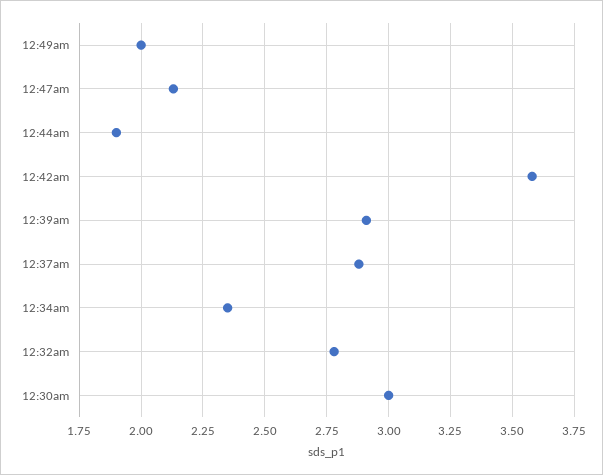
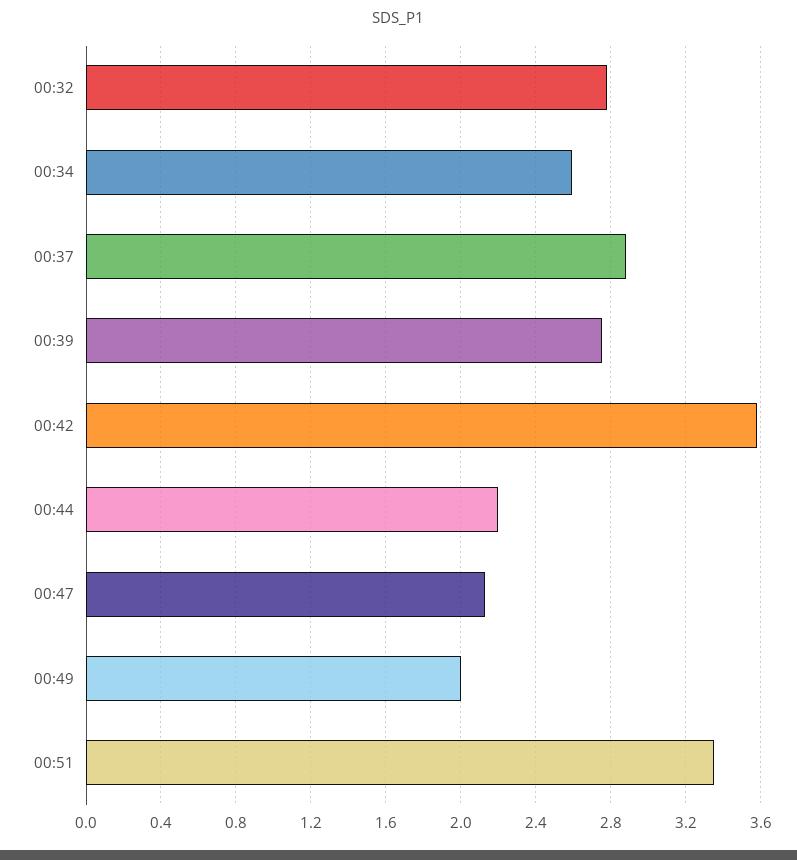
12:44am: 1.9 -> 2.2
12:39am: 2.9 -> 2.75
12:34am: 2.35 -> 2.6
12:30am: 3 -> none
00:51: none -> 3.35

